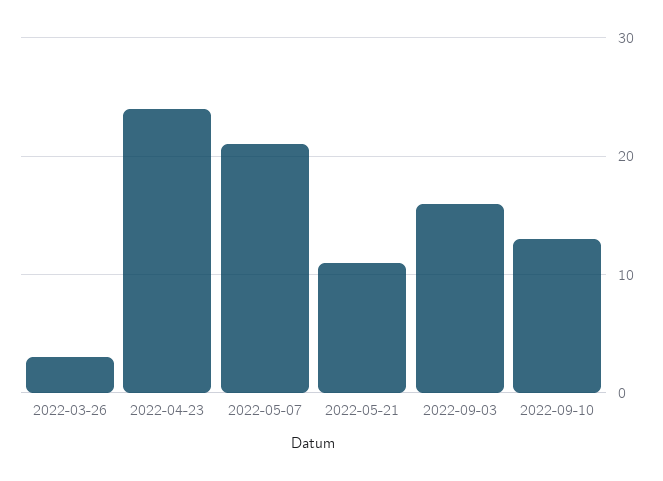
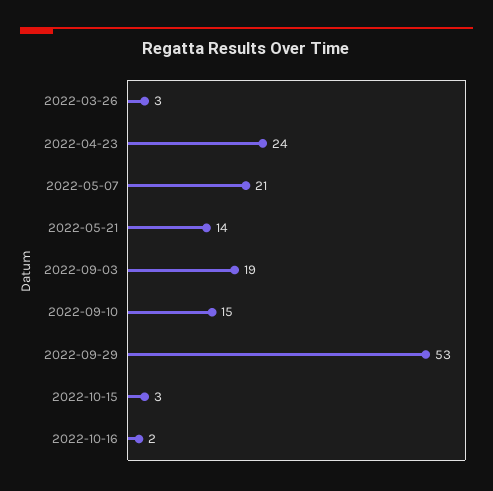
2022-05-21: 11 -> 14
2022-09-03: 16 -> 19
2022-09-10: 13 -> 15
2022-09-29: none -> 53
2022-10-15: none -> 3
2022-10-16: none -> 2

